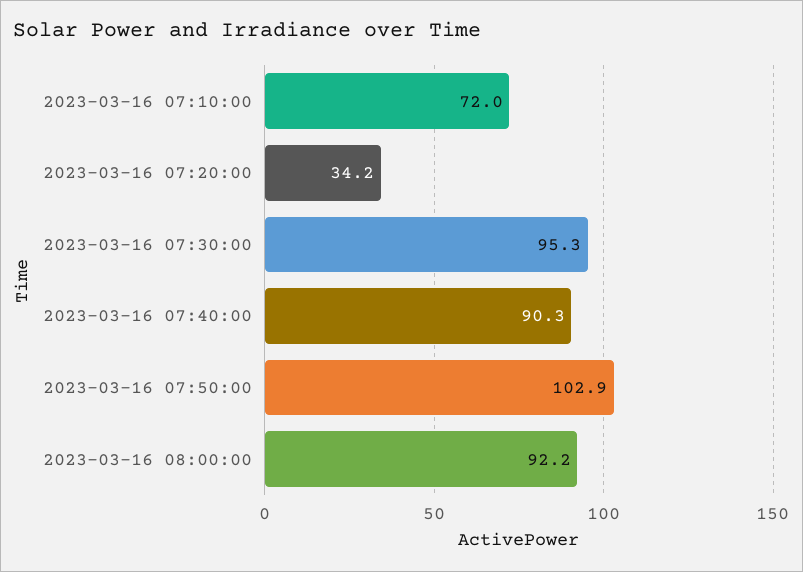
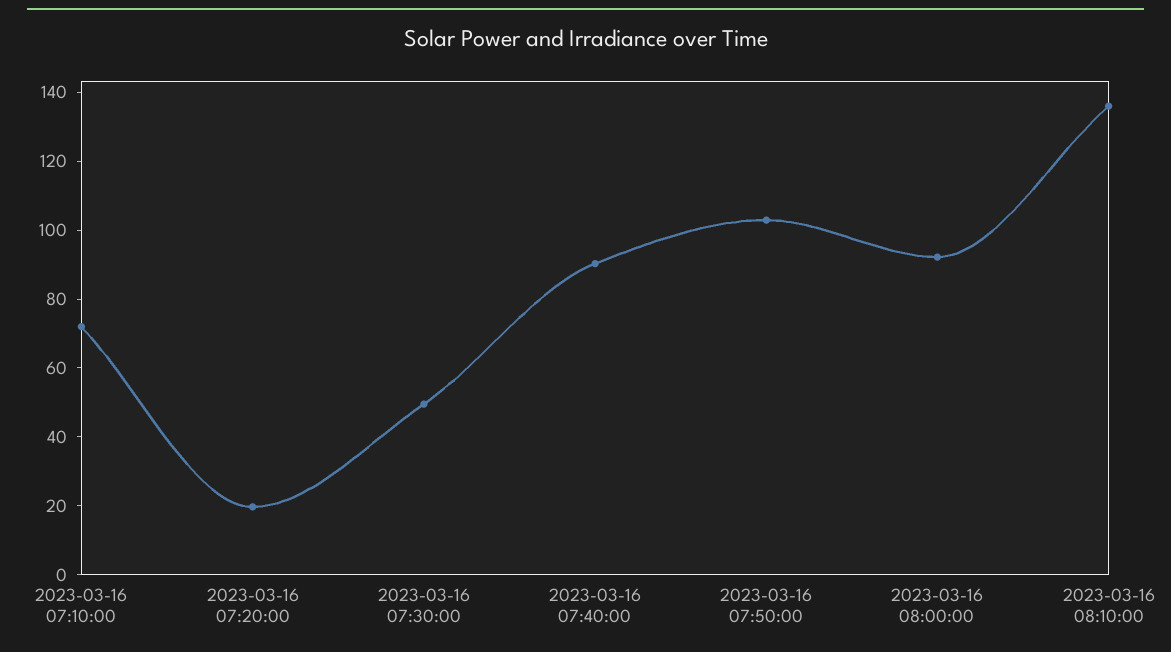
2023-03-16 07:20:00: 34.2 -> 20
2023-03-16 07:30:00: 95.3 -> 50
2023-03-16 08:10:00: none -> 135

